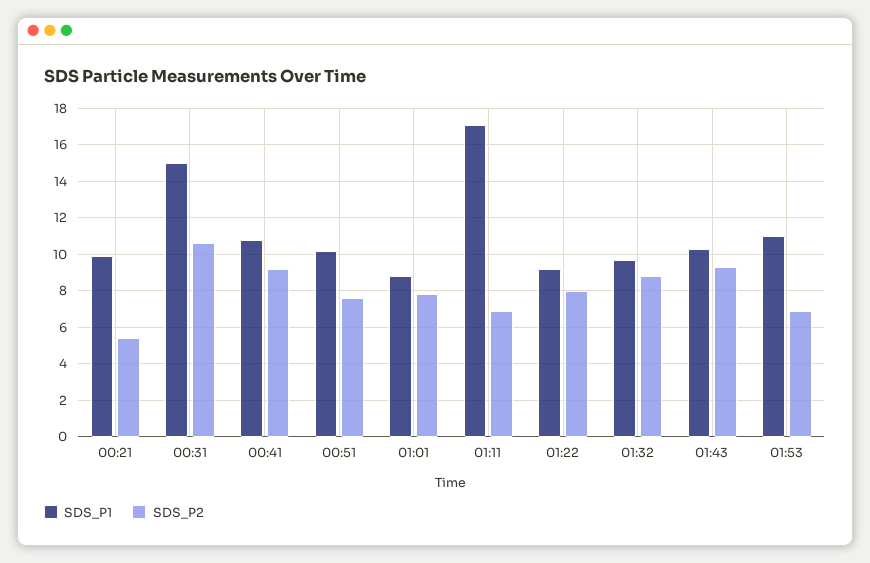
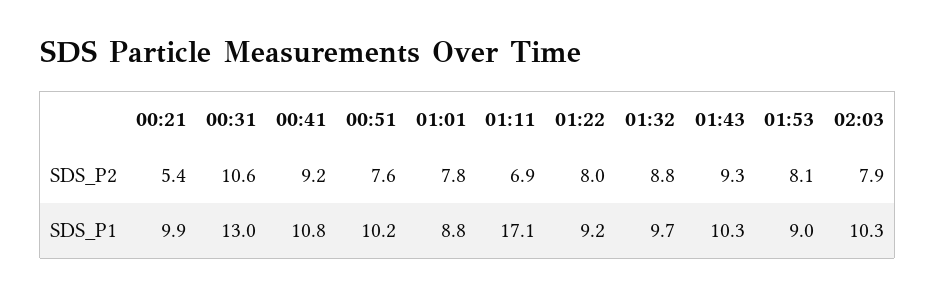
SDS_P1, 00:31: 15 -> 13
SDS_P1, 01:53: 11 -> 9
SDS_P2, 01:53: 7 -> 8.1
SDS_P2, 02:03: none -> 7.9
SDS_P1, 02:03: none -> 10.3

